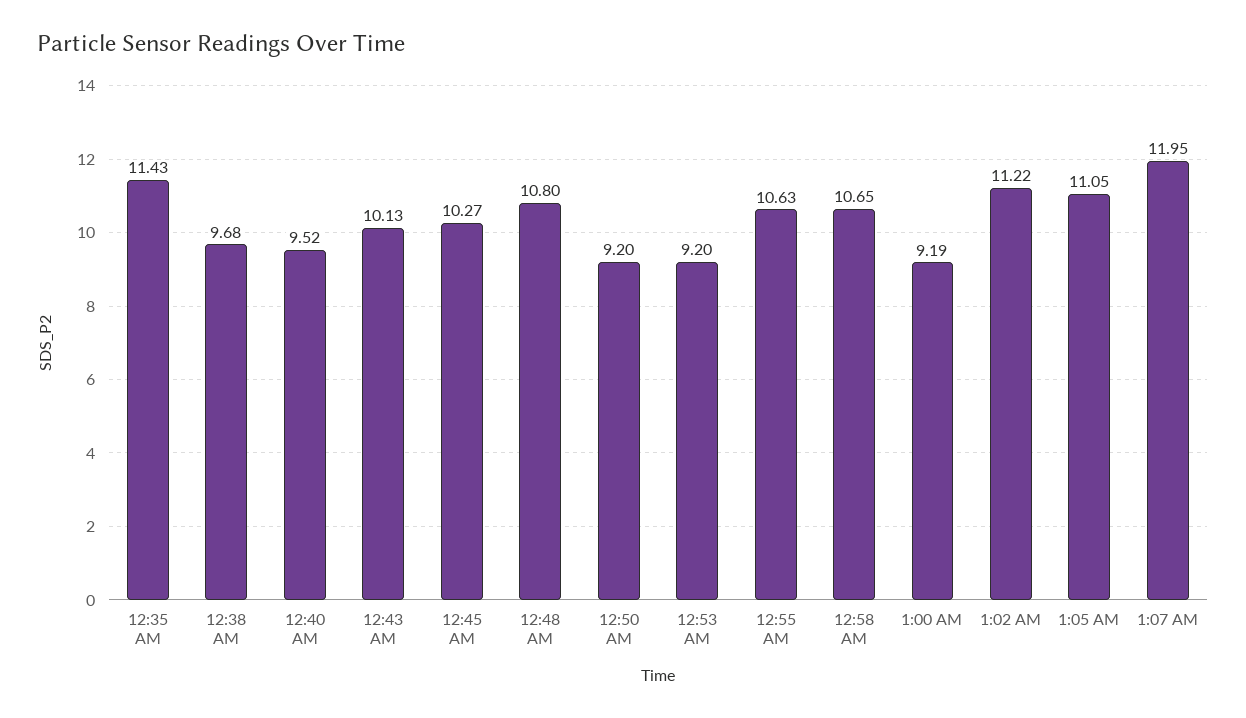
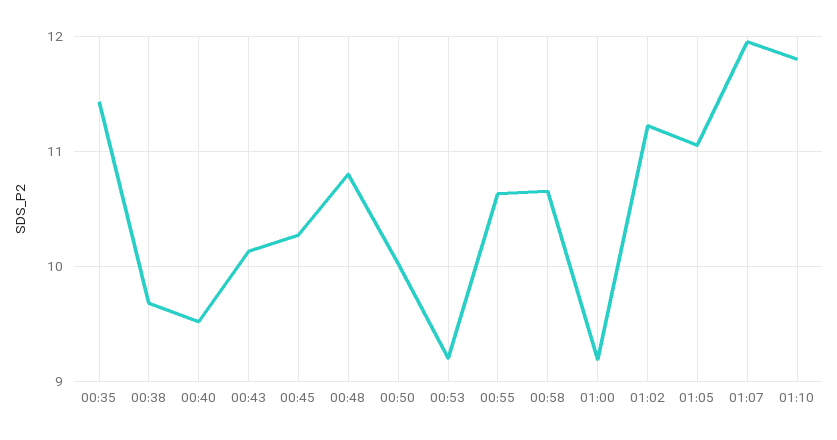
12:50 AM: 9.2 -> 10
01:10: none -> 11.8

